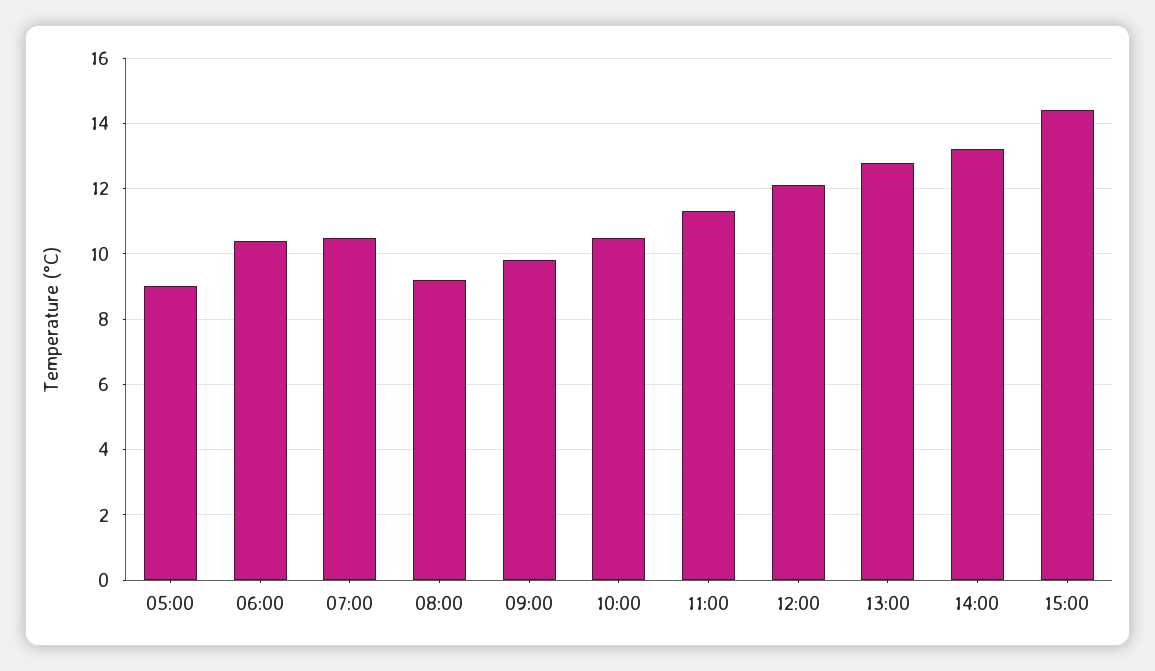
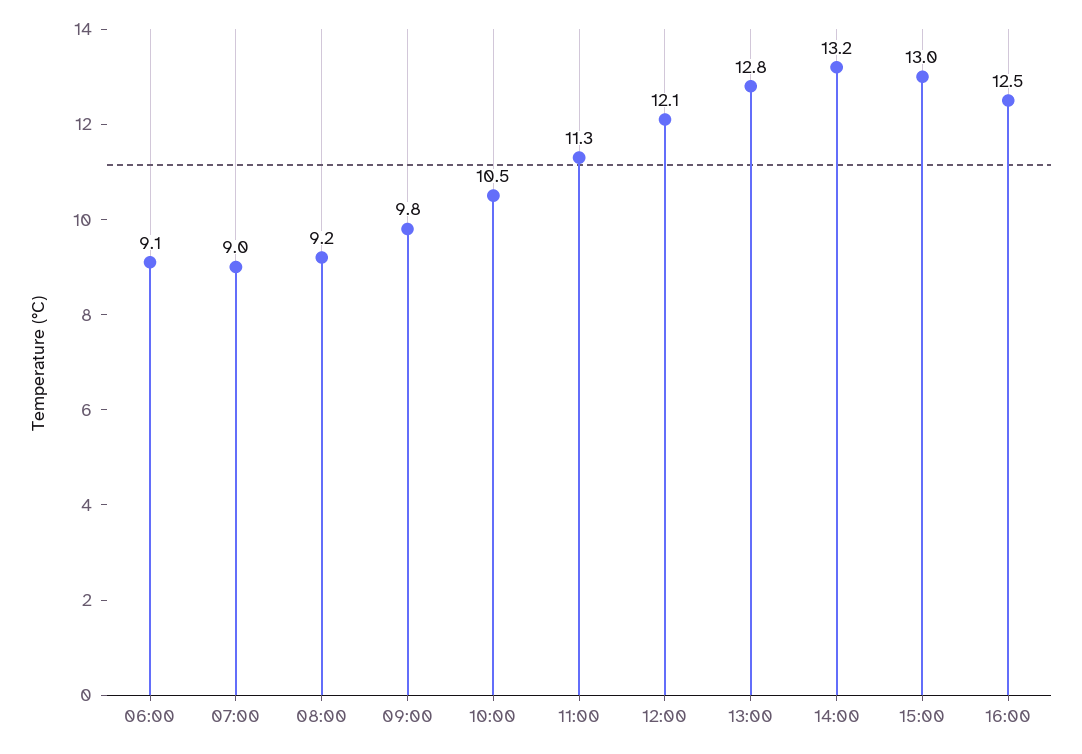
05:00: 9 -> none
06:00: 10.5 -> 9.1
07:00: 10.5 -> 9
15:00: 14.5 -> 13
16:00: none -> 12.5

